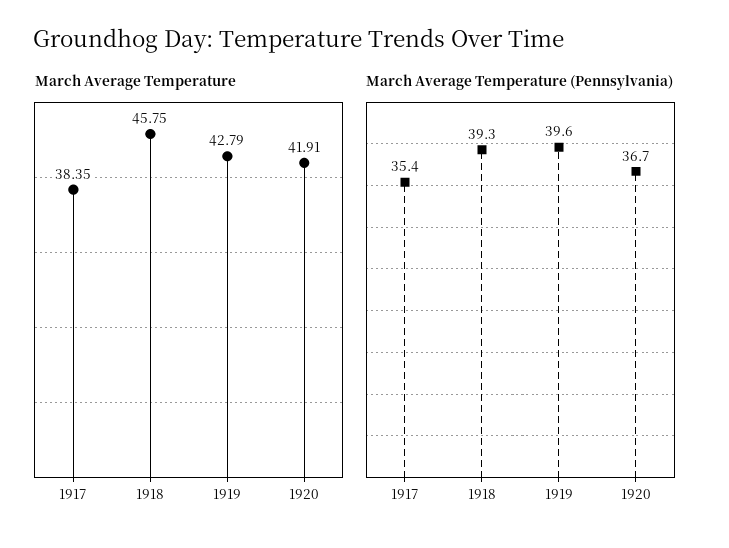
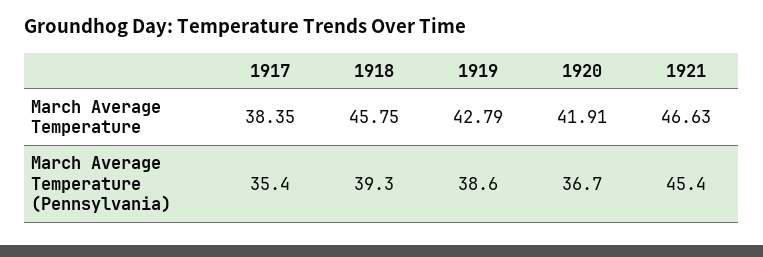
March Average Temperature (Pennsylvania), 1919: 39.6 -> 38.6
March Average Temperature, 1921: none -> 46.63
March Average Temperature (Pennsylvania), 1921: none -> 45.4

